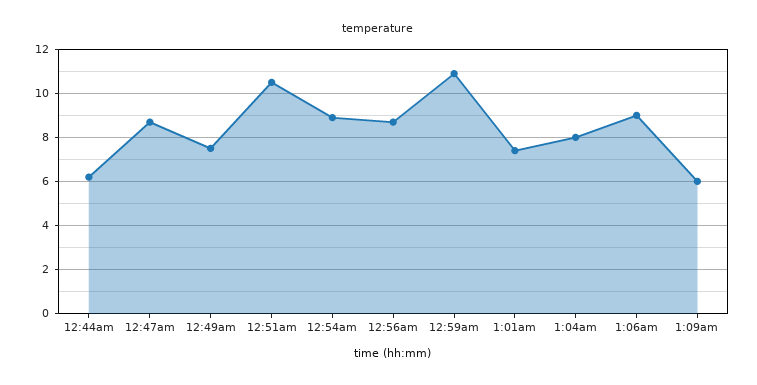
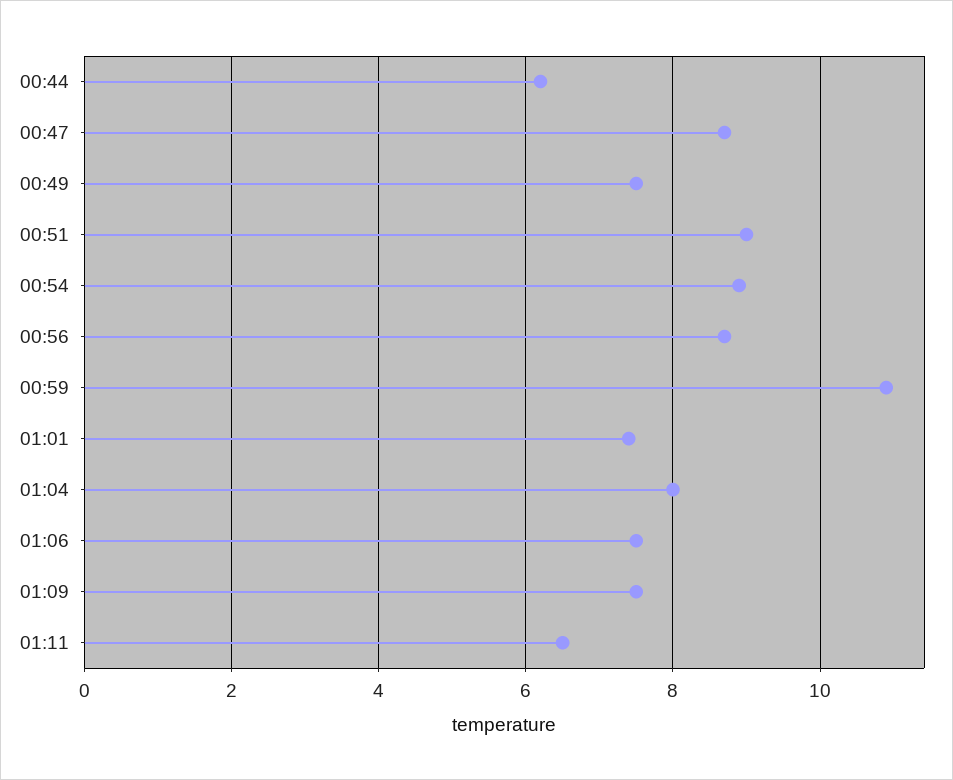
12:51am: 10.5 -> 9
1:06am: 9 -> 7.5
1:09am: 6 -> 7.5
01:11: none -> 6.5

